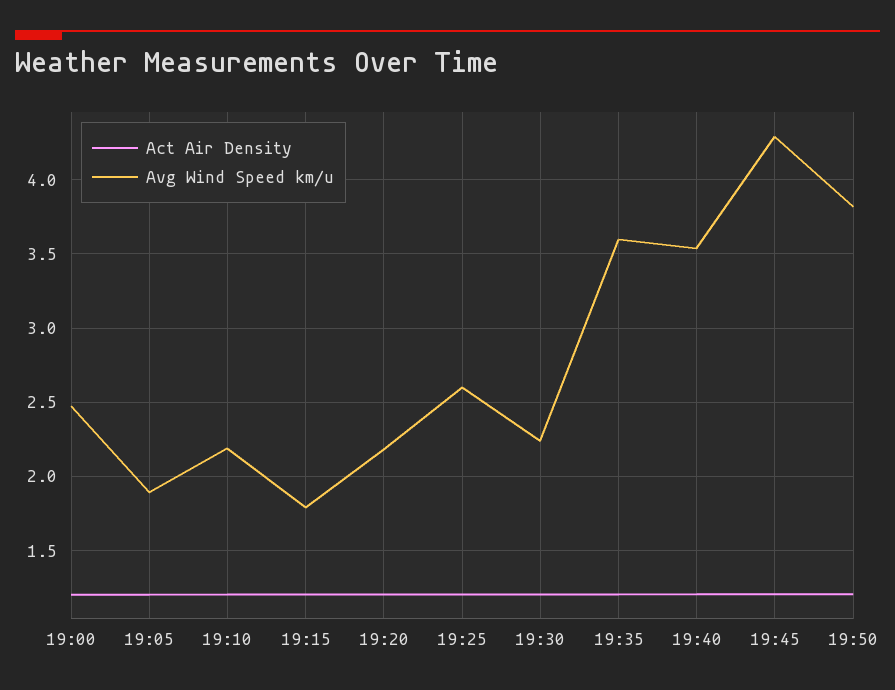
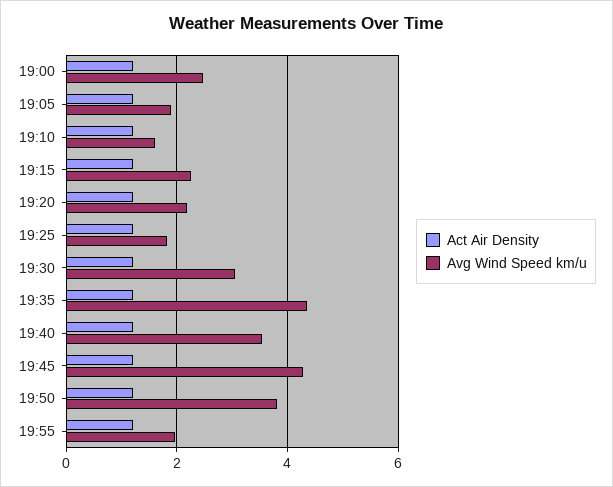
Avg Wind Speed km/u, 19:10: 2.2 -> 1.6
Avg Wind Speed km/u, 19:15: 1.8 -> 2.2
Avg Wind Speed km/u, 19:25: 2.6 -> 1.8
Avg Wind Speed km/u, 19:30: 2.25 -> 3
Avg Wind Speed km/u, 19:35: 3.6 -> 4.4
Act Air Density, 19:55: none -> 1.2
Avg Wind Speed km/u, 19:55: none -> 2

